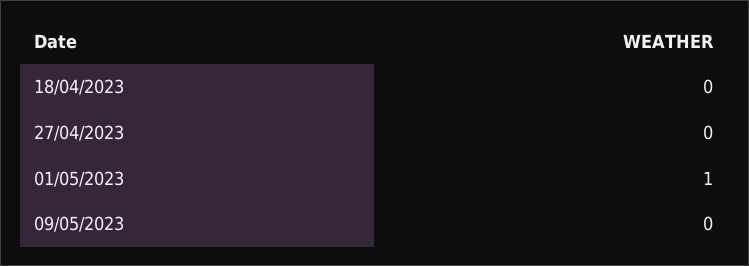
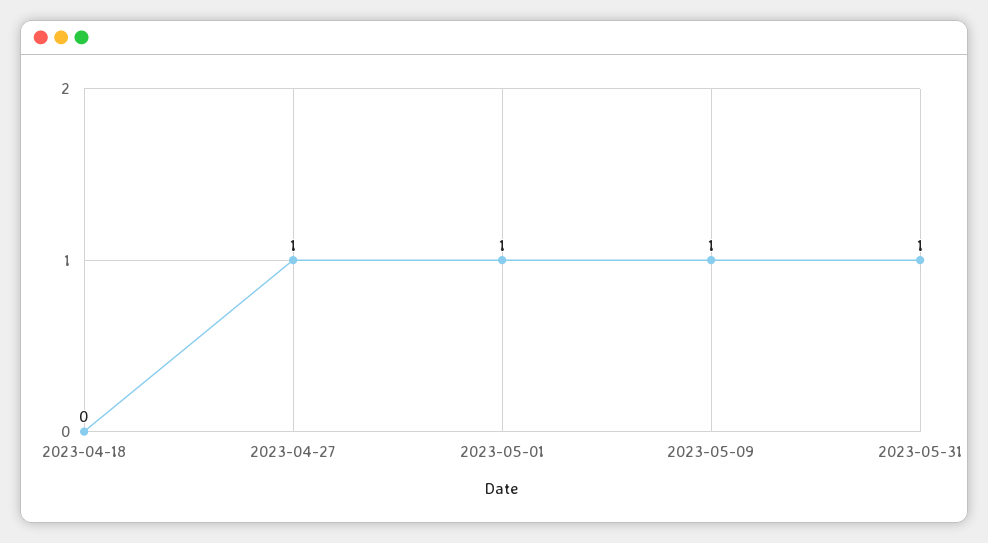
27/04/2023: 0 -> 1
09/05/2023: 0 -> 1
2023-05-31: none -> 1

